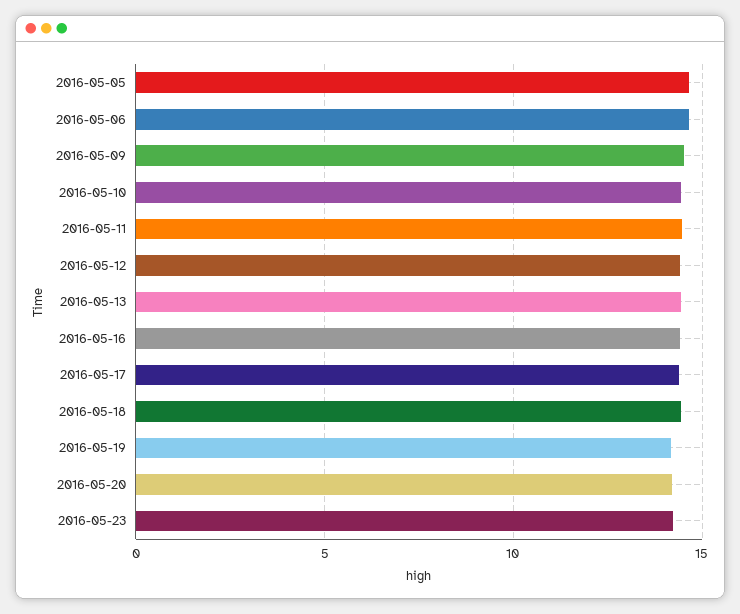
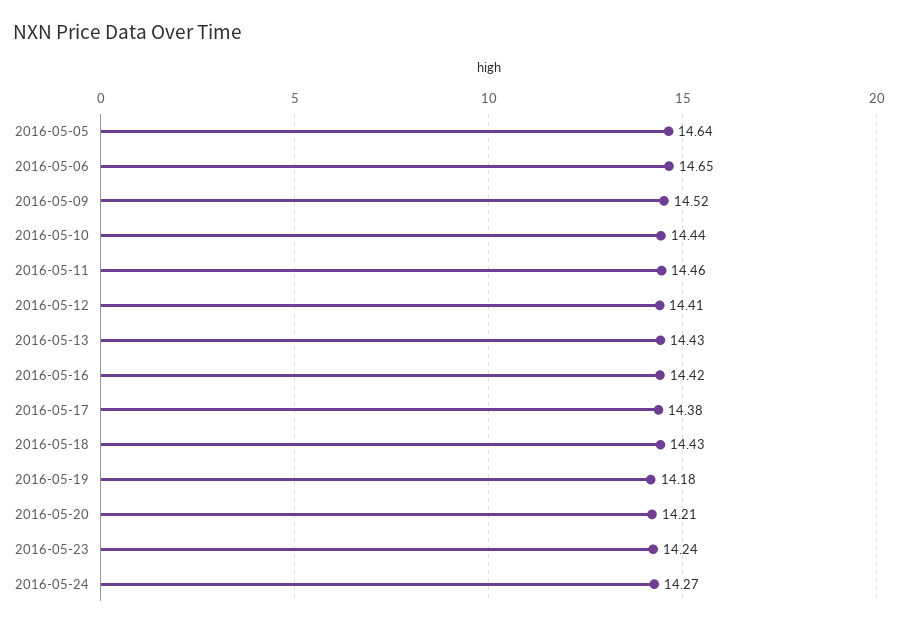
2016-05-24: none -> 14.27

